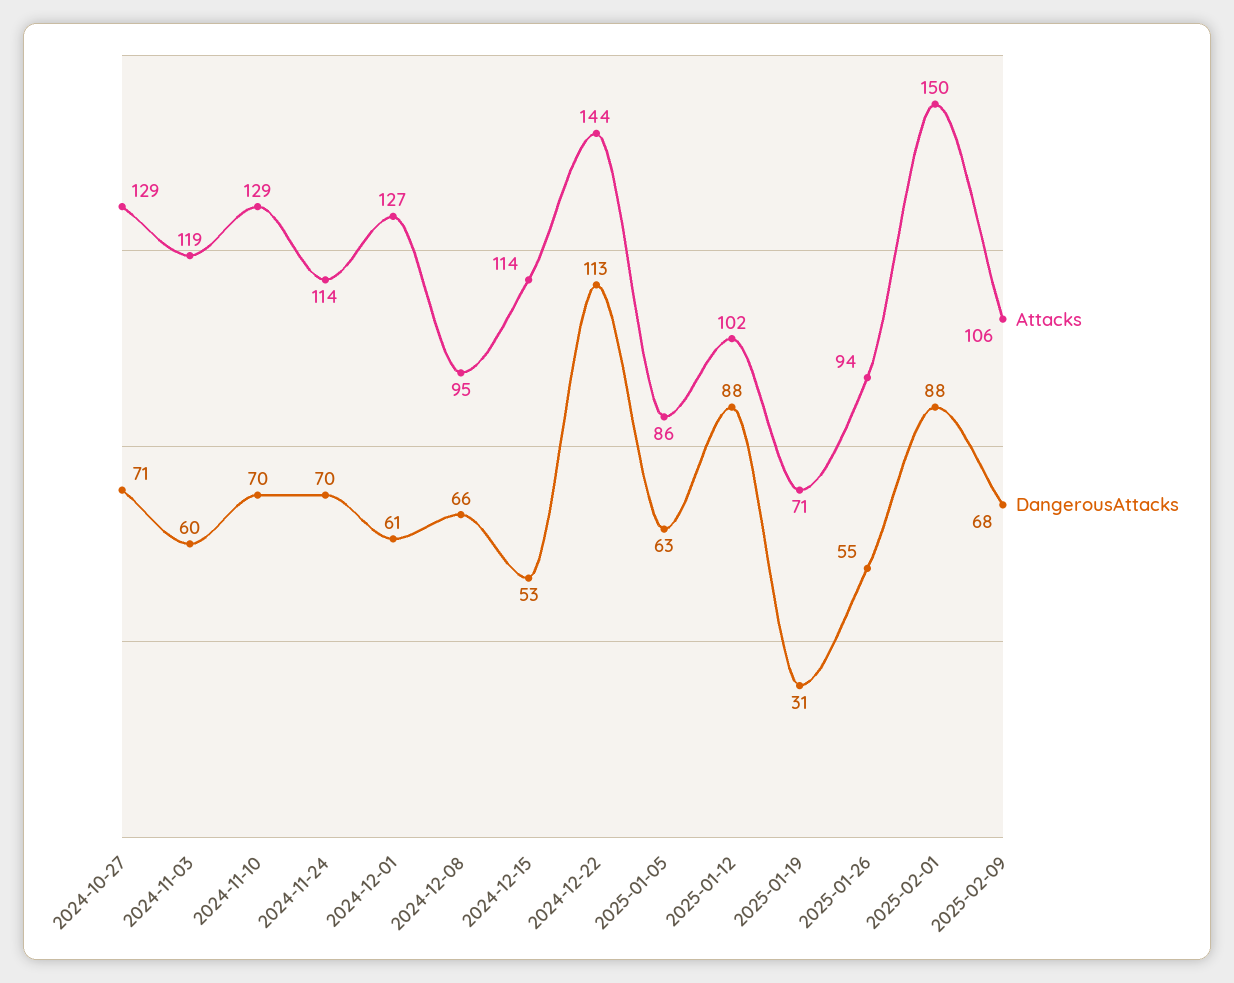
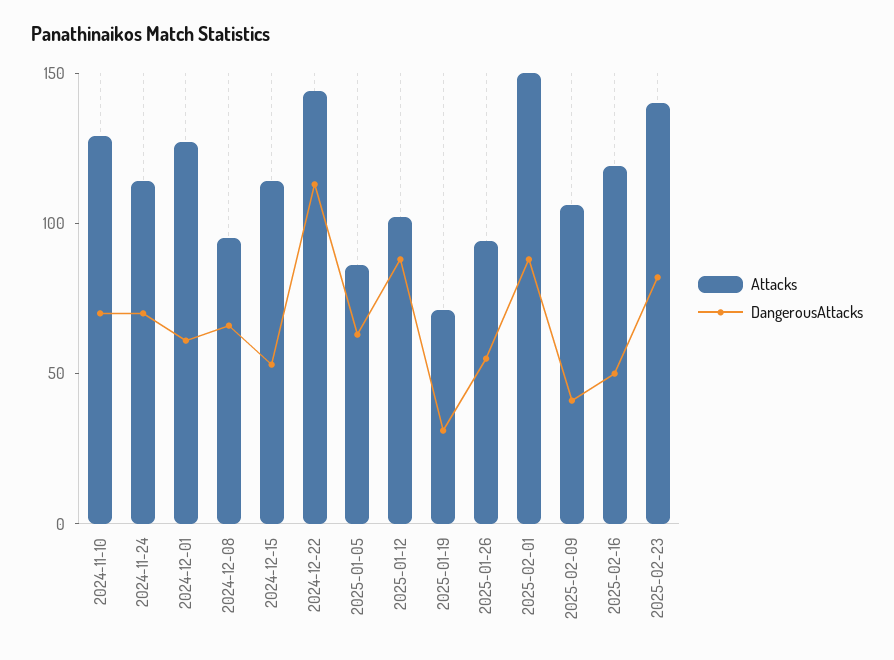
Attacks, 2024-10-27: 129 -> none
DangerousAttacks, 2024-10-27: 71 -> none
Attacks, 2024-11-03: 119 -> none
DangerousAttacks, 2024-11-03: 60 -> none
DangerousAttacks, 2025-02-09: 68 -> 40
Attacks, 2025-02-16: none -> 120
DangerousAttacks, 2025-02-16: none -> 50
Attacks, 2025-02-23: none -> 140
DangerousAttacks, 2025-02-23: none -> 80

